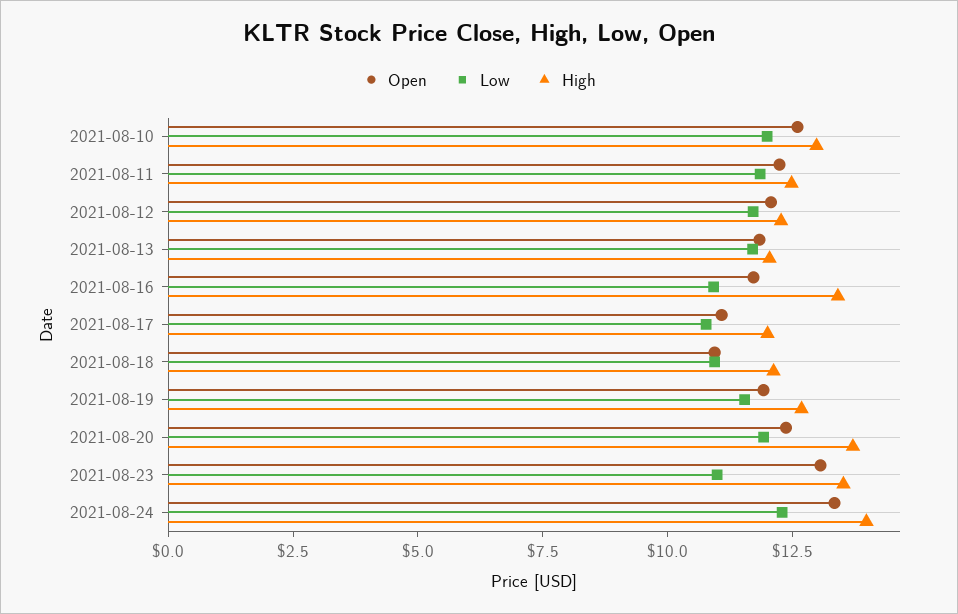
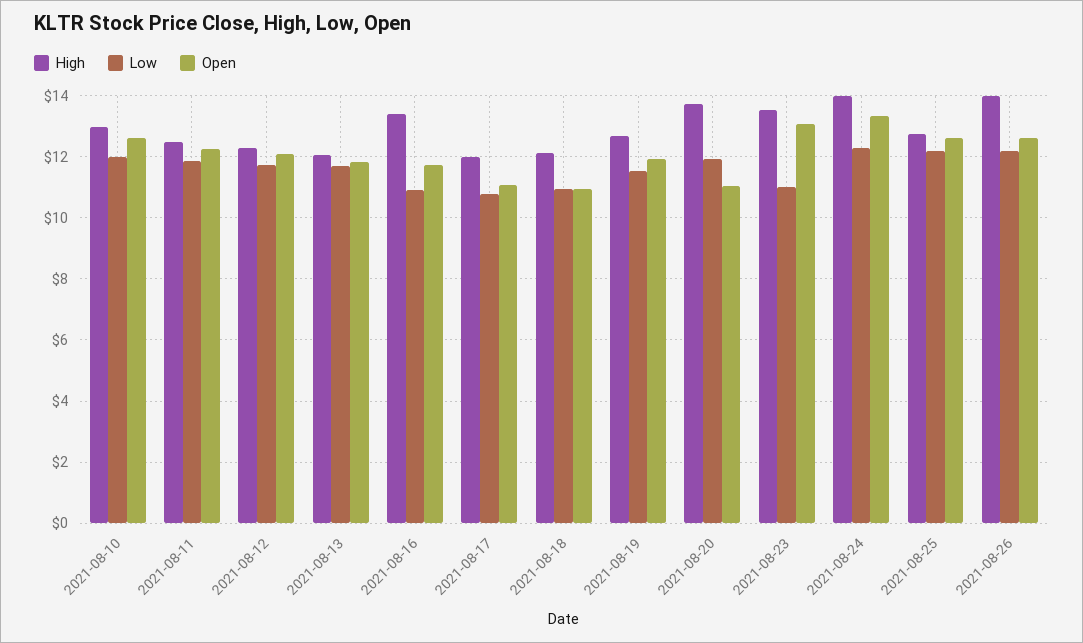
Open, 2021-08-20: 12.5 -> 11
High, 2021-08-25: none -> 12.8
Low, 2021-08-25: none -> 12.2
Open, 2021-08-25: none -> 12.6
High, 2021-08-26: none -> 14
Low, 2021-08-26: none -> 12.2
Open, 2021-08-26: none -> 12.6

